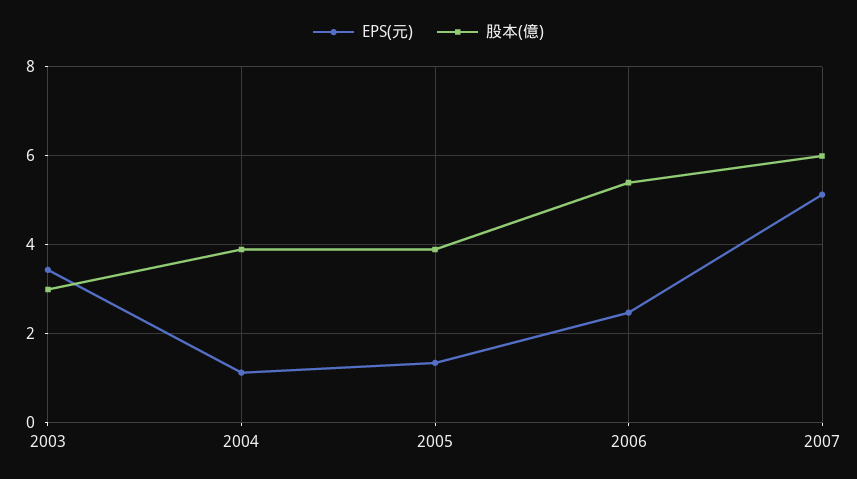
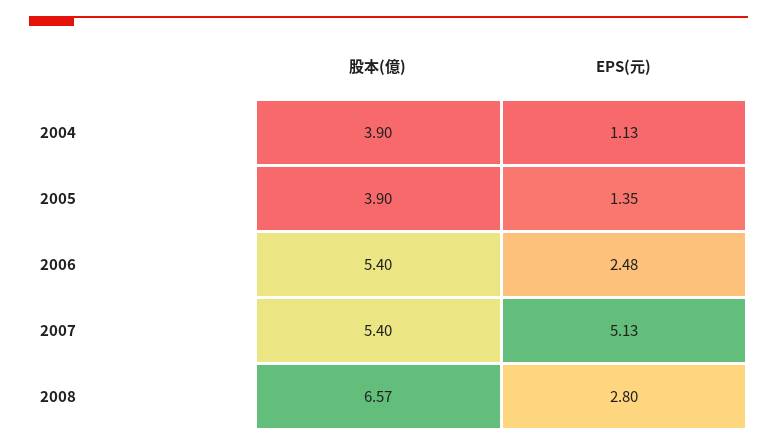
EPS(元), 2003: 3.4 -> none
股本(億), 2003: 3 -> none
股本(億), 2007: 6 -> 5.4
股本(億), 2008: none -> 6.57
EPS(元), 2008: none -> 2.8

